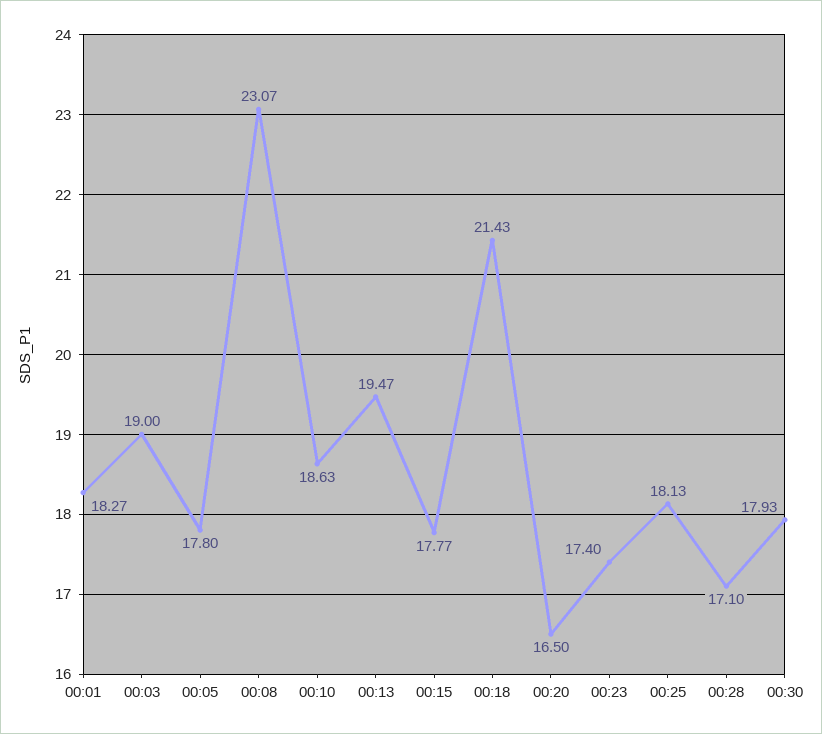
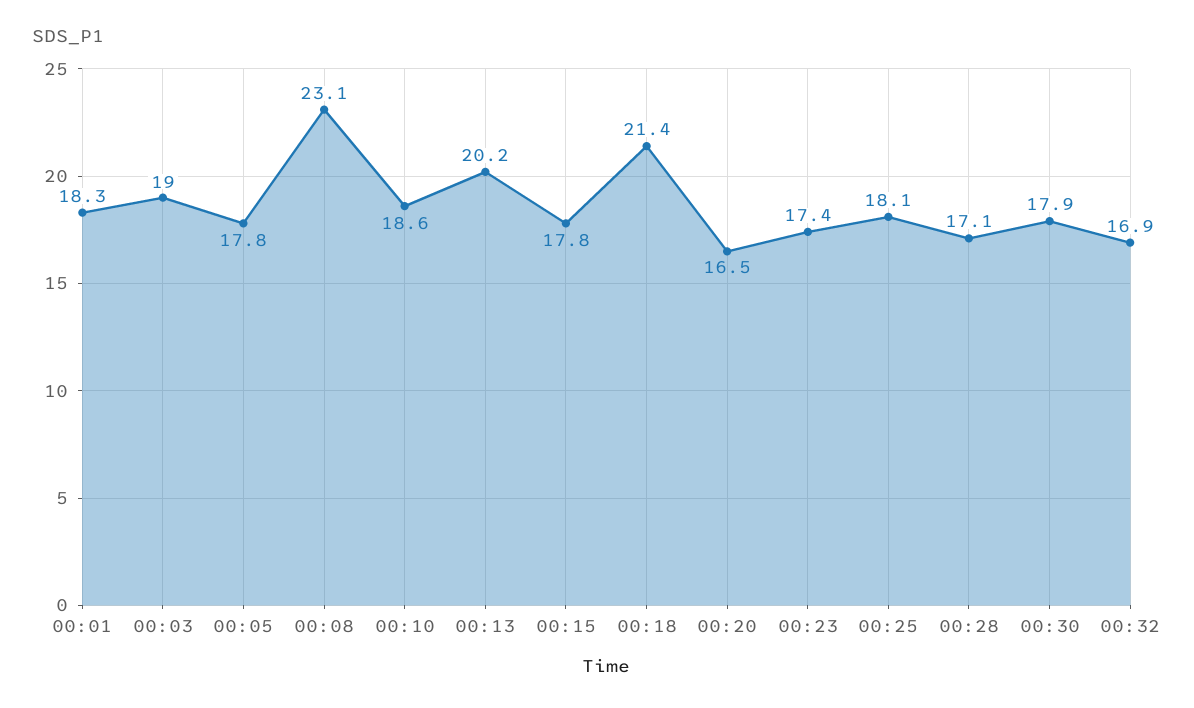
00:13: 19.47 -> 20.2
00:32: none -> 16.9

